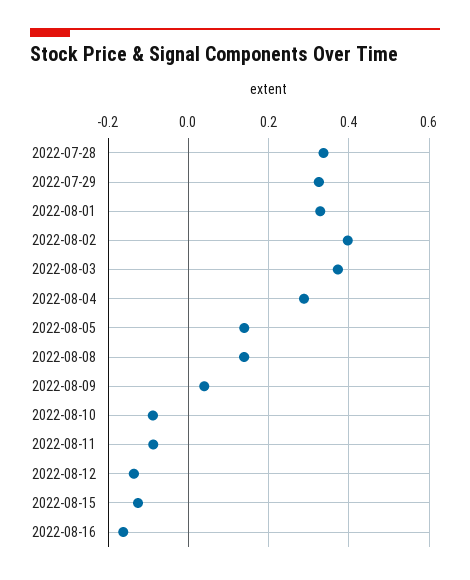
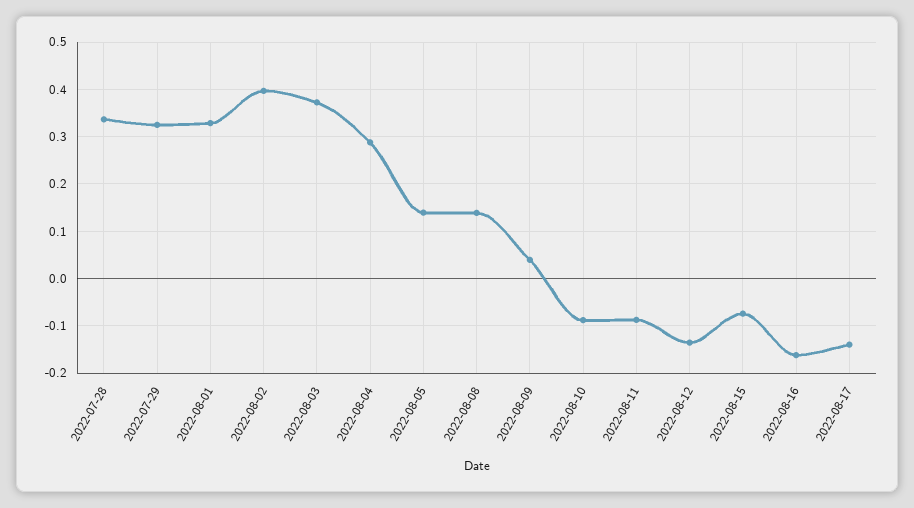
2022-08-15: -0.12 -> -0.08
2022-08-17: none -> -0.14

